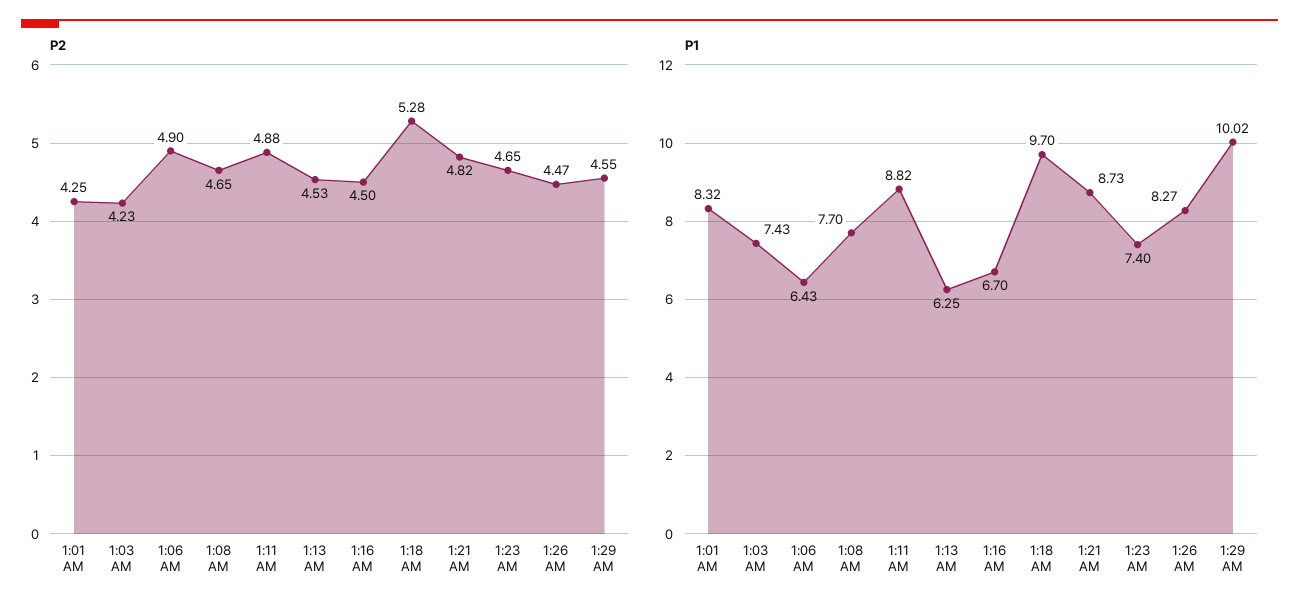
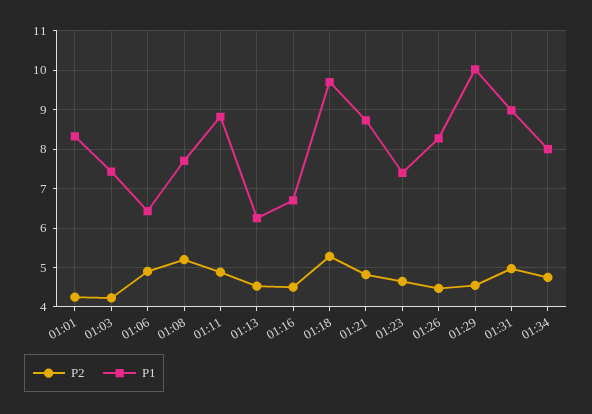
P2, 1:08 AM: 4.65 -> 5.2
P2, 01:31: none -> 5
P1, 01:31: none -> 9
P2, 01:34: none -> 4.8
P1, 01:34: none -> 8

